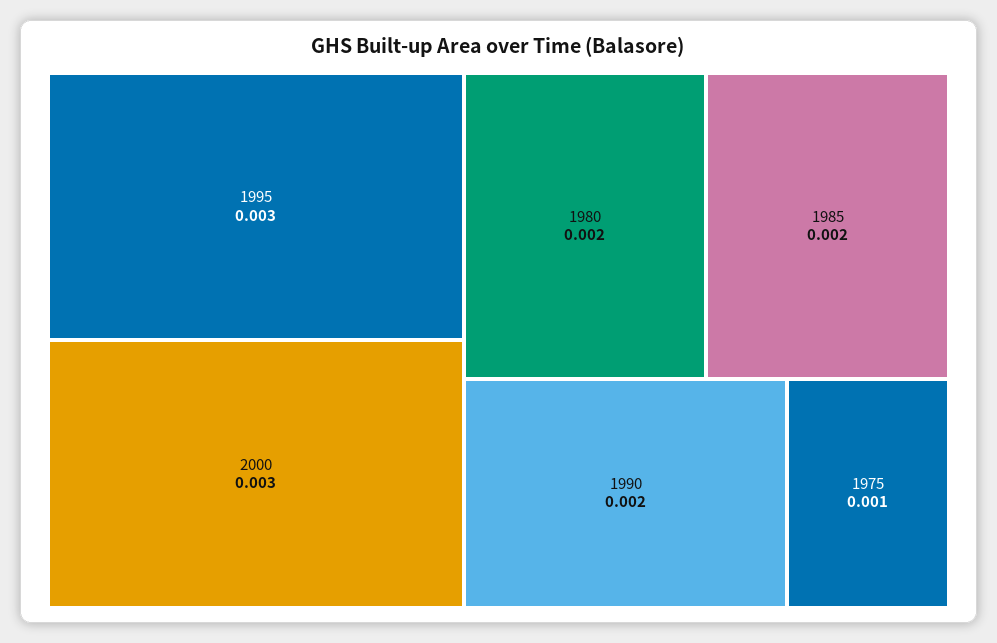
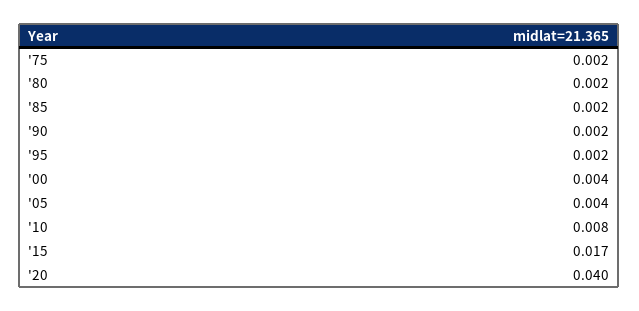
1995: 0.003 -> 0.002
2000: 0.003 -> 0.004
1975: 0.001 -> 0.002
'05: none -> 0.004
'10: none -> 0.008
'15: none -> 0.017
'20: none -> 0.04

